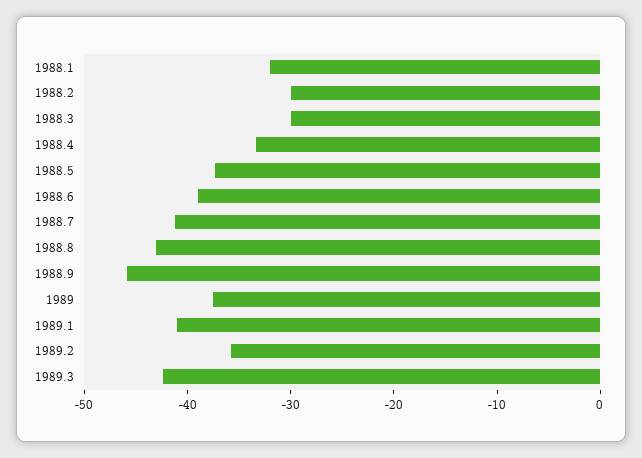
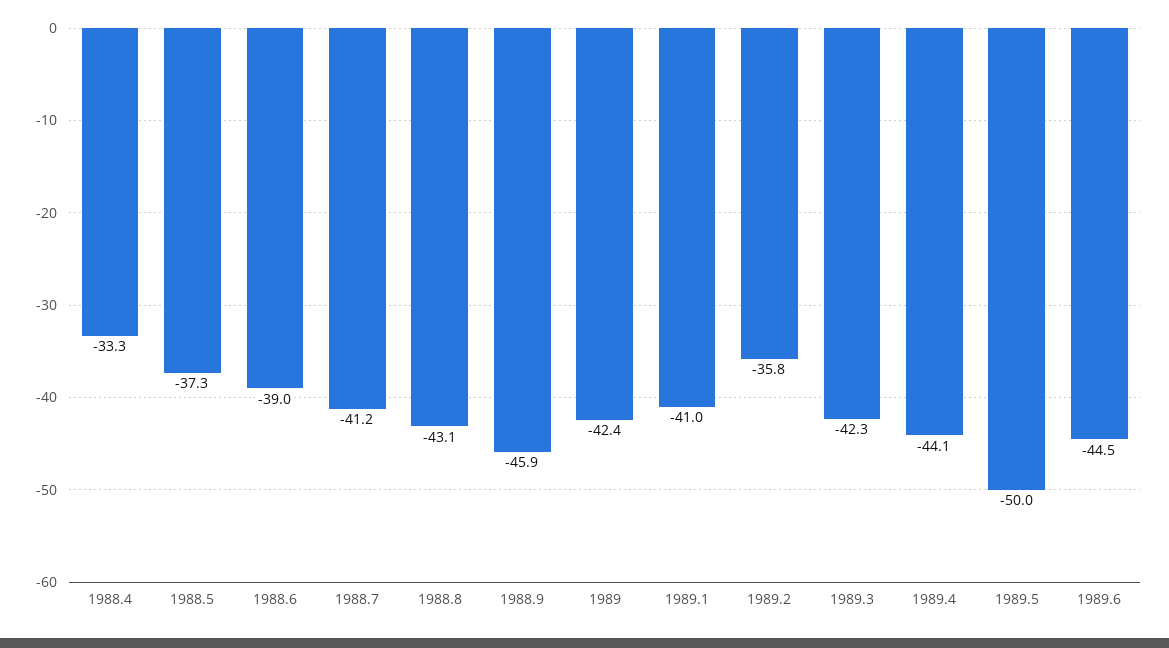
1988.1: -32 -> none
1988.2: -30 -> none
1988.3: -30 -> none
1989: -38 -> -42.4
1989.4: none -> -44.1
1989.5: none -> -50
1989.6: none -> -44.5

